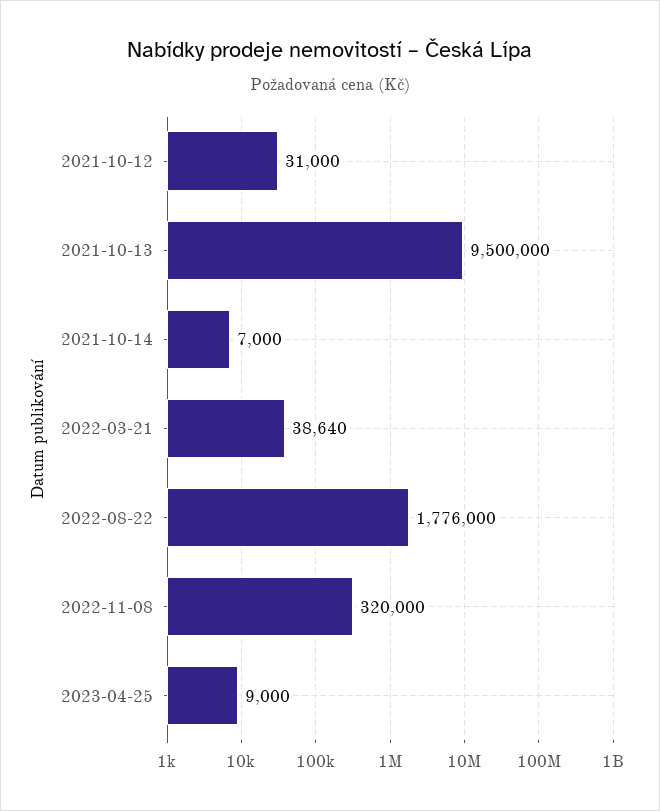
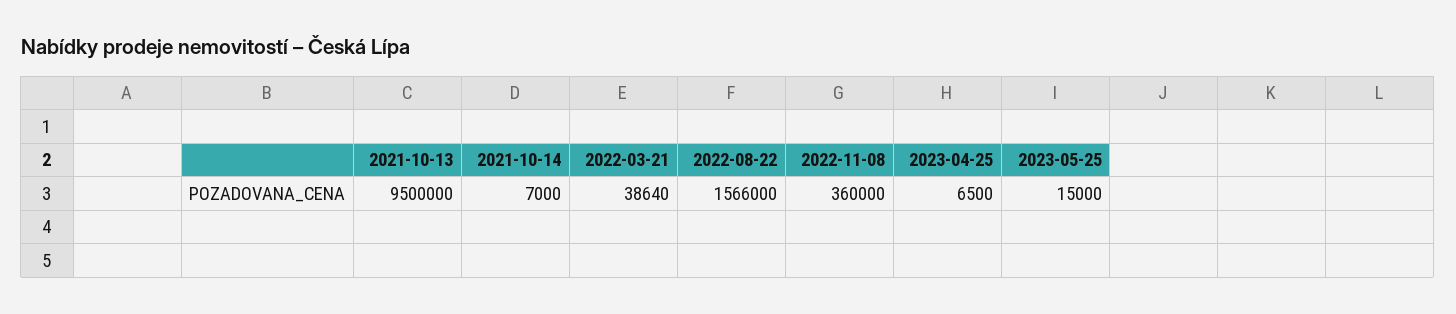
2021-10-12: 31000 -> none
2022-08-22: 1776000 -> 1566000
2022-11-08: 320000 -> 360000
2023-04-25: 9000 -> 6500
2023-05-25: none -> 15000

